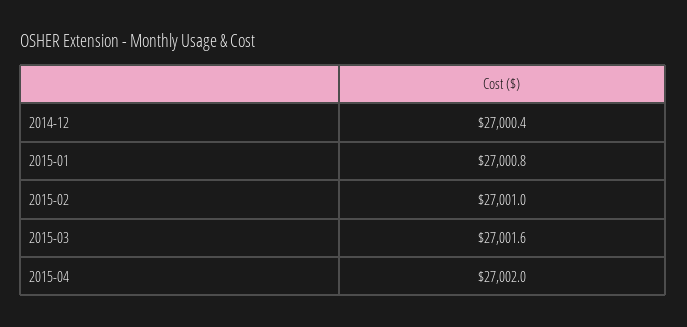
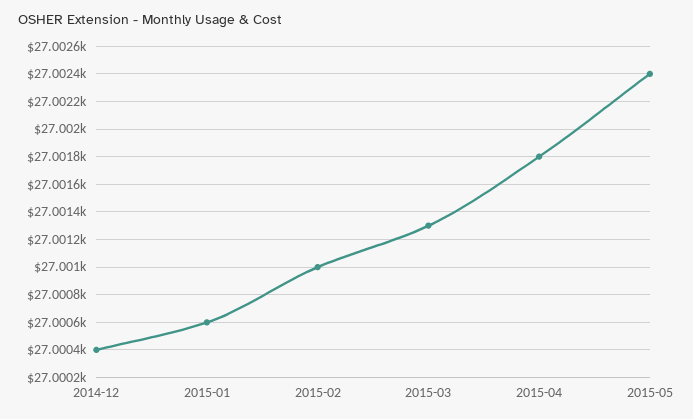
2015-01: 27000.8 -> 27000.6
2015-03: 27001.6 -> 27001.3
2015-04: 27002 -> 27001.8
2015-05: none -> 27002.4

